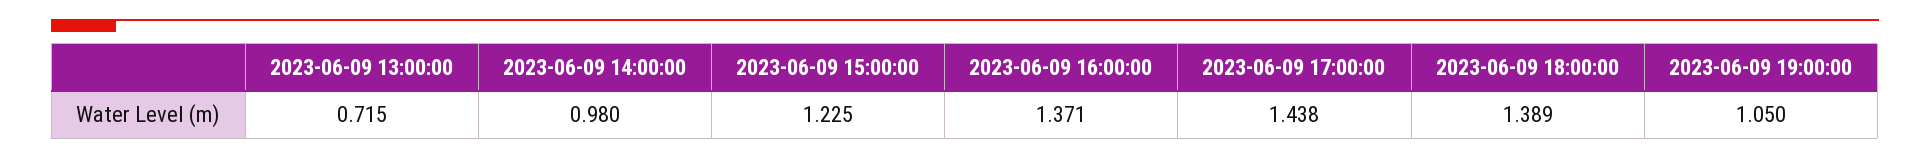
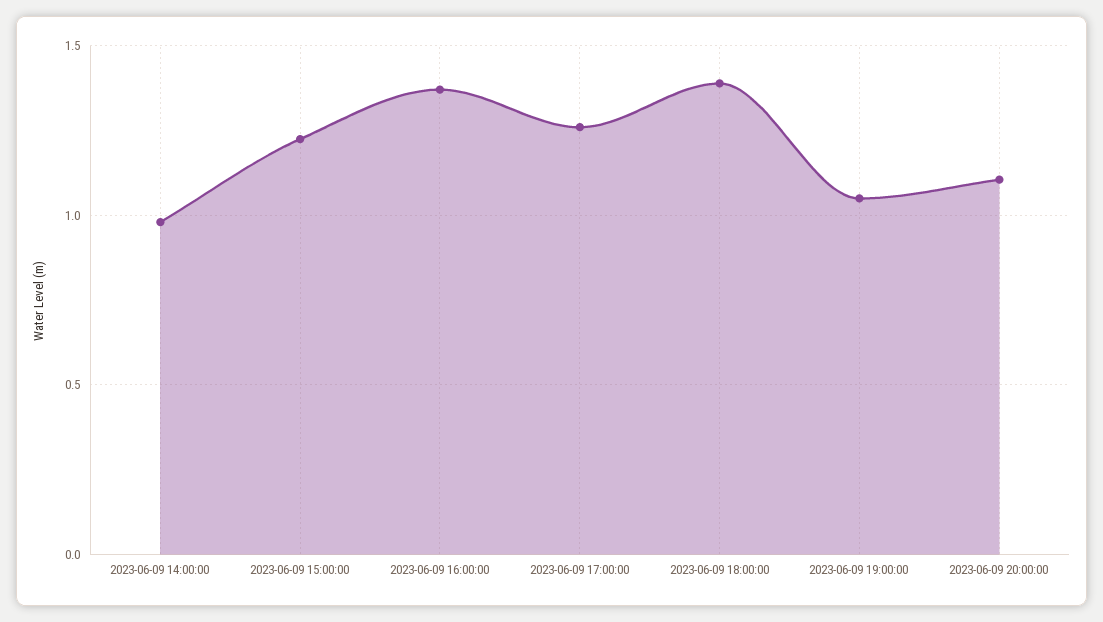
2023-06-09 13:00:00: 0.715 -> none
2023-06-09 17:00:00: 1.438 -> 1.25
2023-06-09 20:00:00: none -> 1.1

